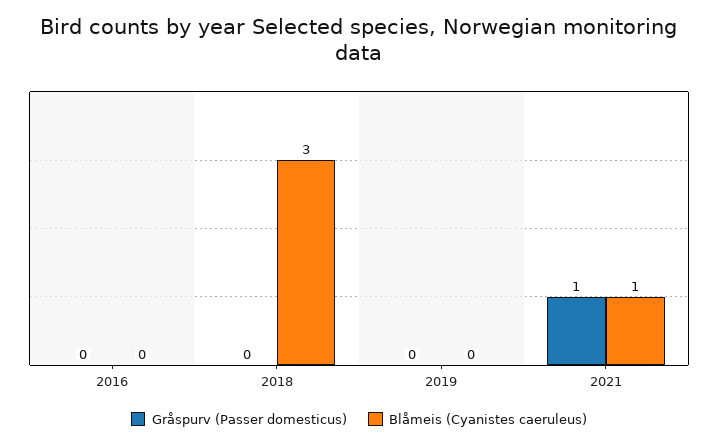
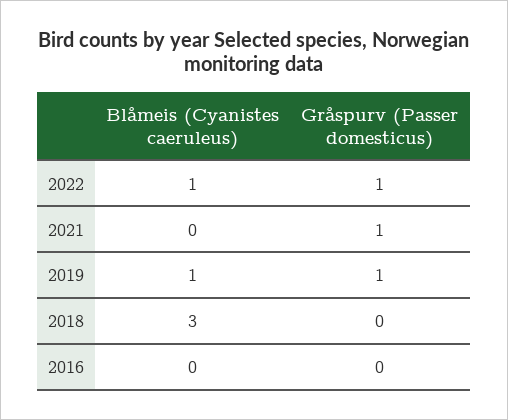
Gråspurv (Passer domesticus), 2019: 0 -> 1
Blåmeis (Cyanistes caeruleus), 2019: 0 -> 1
Blåmeis (Cyanistes caeruleus), 2021: 1 -> 0
Blåmeis (Cyanistes caeruleus), 2022: none -> 1
Gråspurv (Passer domesticus), 2022: none -> 1

